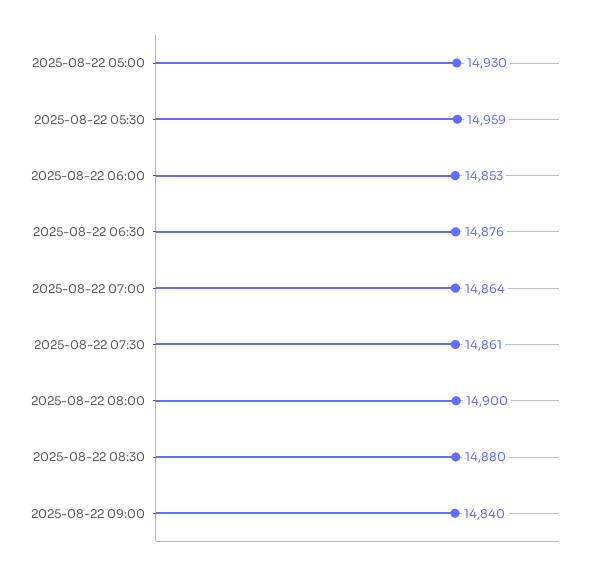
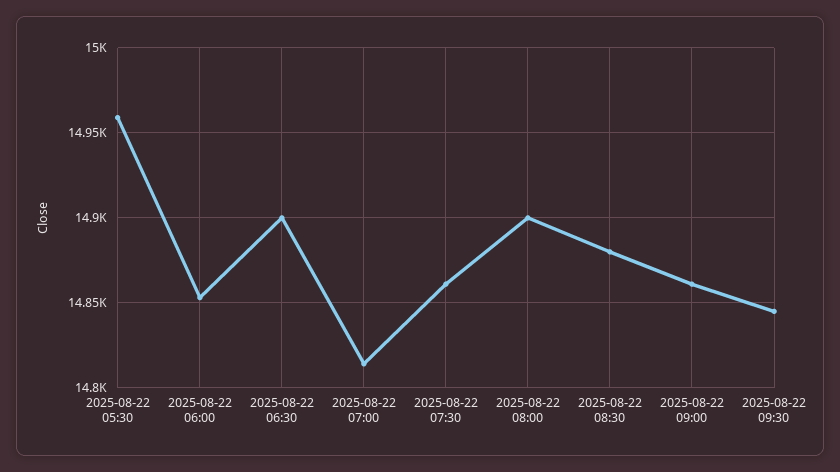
2025-08-22 05:00: 14930 -> none
2025-08-22 06:30: 14876 -> 14900
2025-08-22 07:00: 14864 -> 14815
2025-08-22 09:00: 14840 -> 14860
2025-08-22 09:30: none -> 14845

